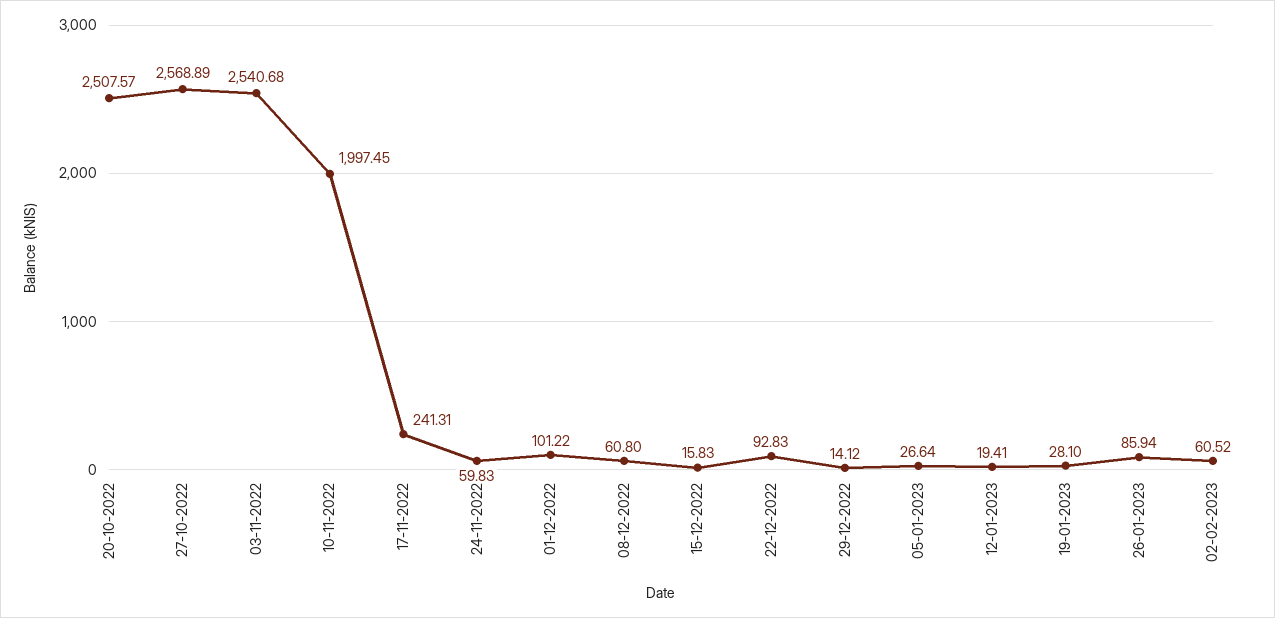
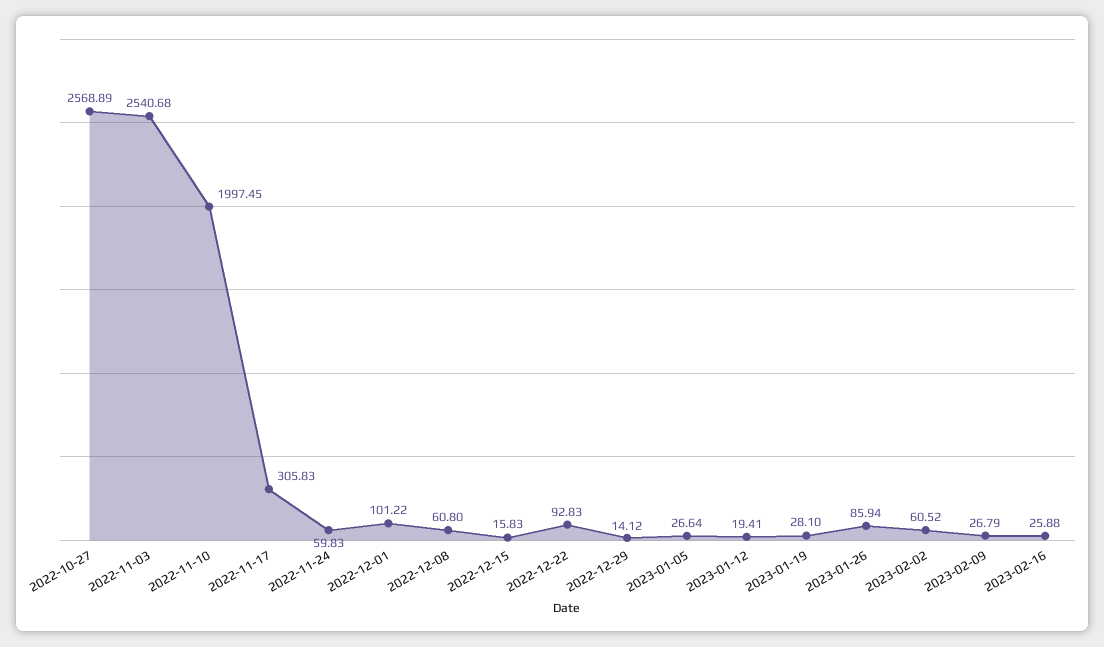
20-10-2022: 2507.57 -> none
17-11-2022: 241.31 -> 305.83
2023-02-09: none -> 26.79
2023-02-16: none -> 25.88

